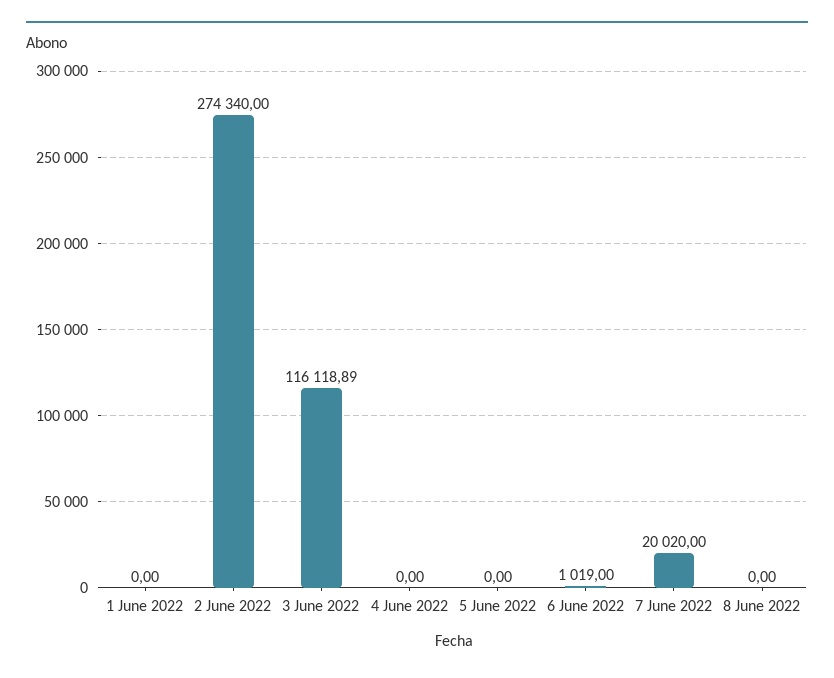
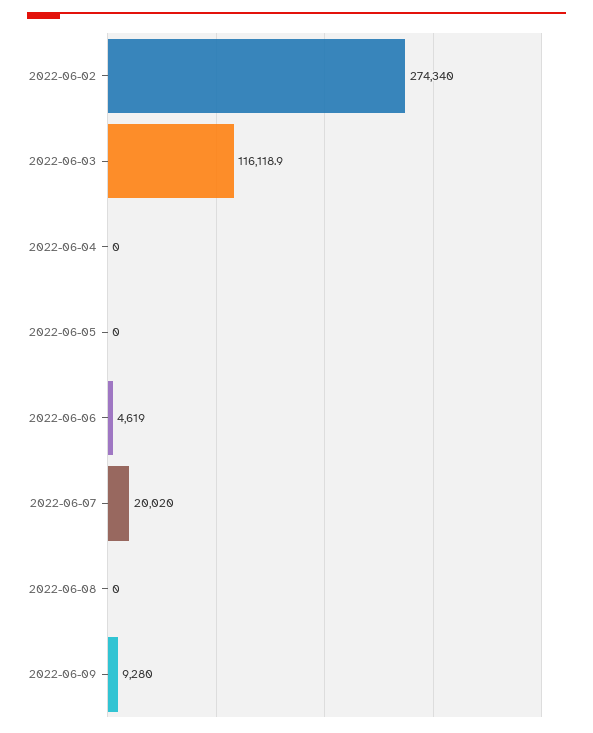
1 June 2022: 0 -> none
6 June 2022: 1019 -> 4619
2022-06-09: none -> 9280

